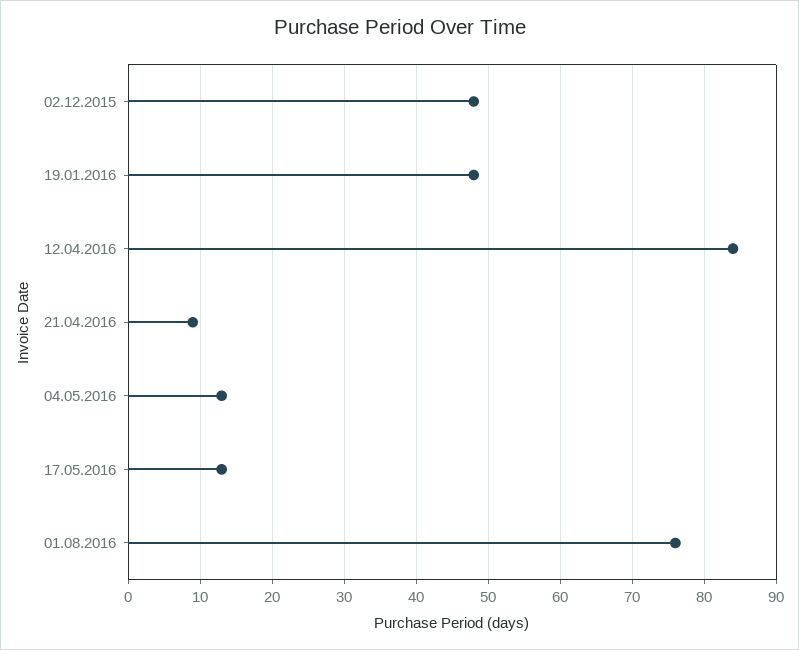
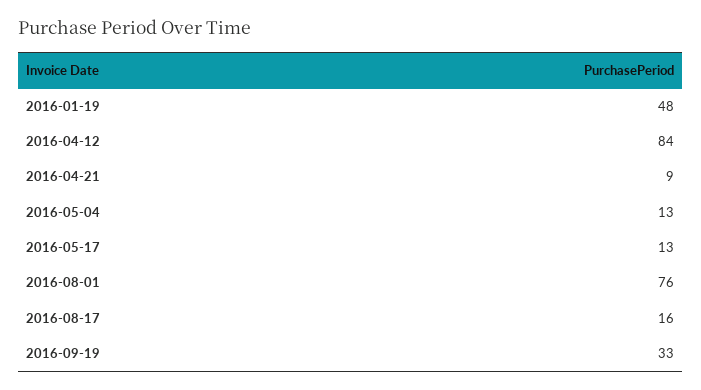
02.12.2015: 48 -> none
2016-08-17: none -> 16
2016-09-19: none -> 33

